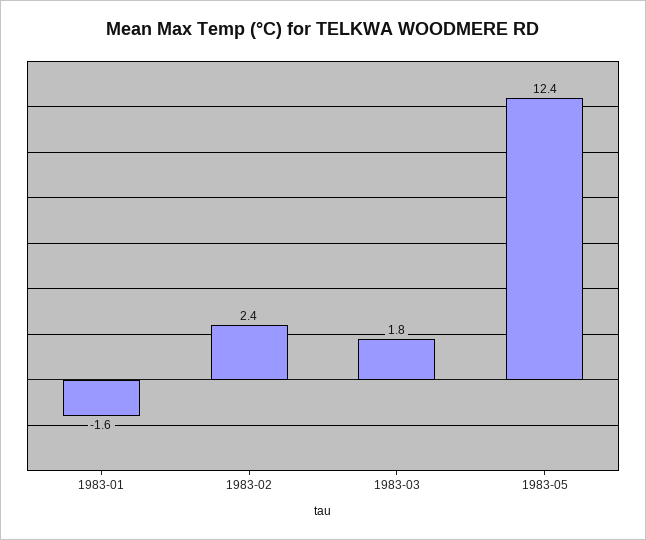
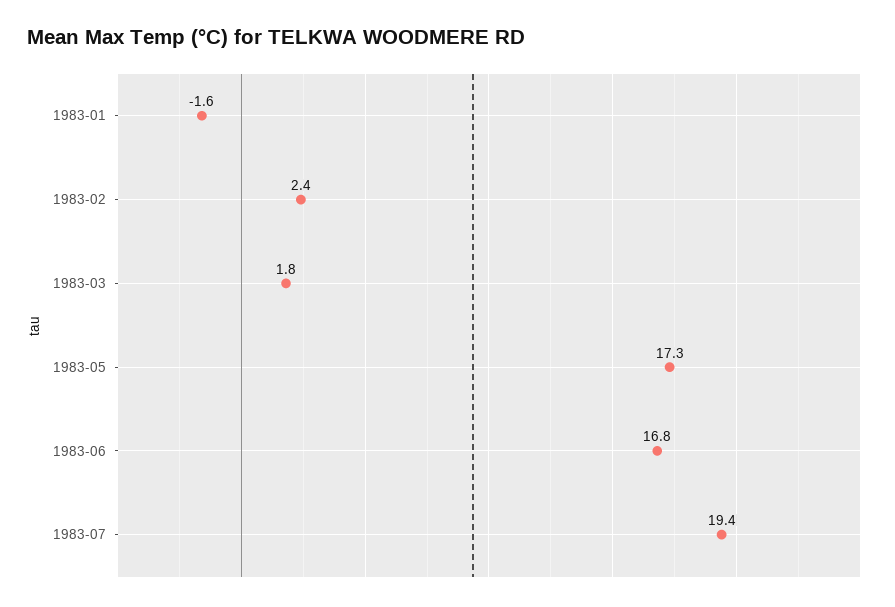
1983-05: 12.4 -> 17.3
1983-06: none -> 16.8
1983-07: none -> 19.4

